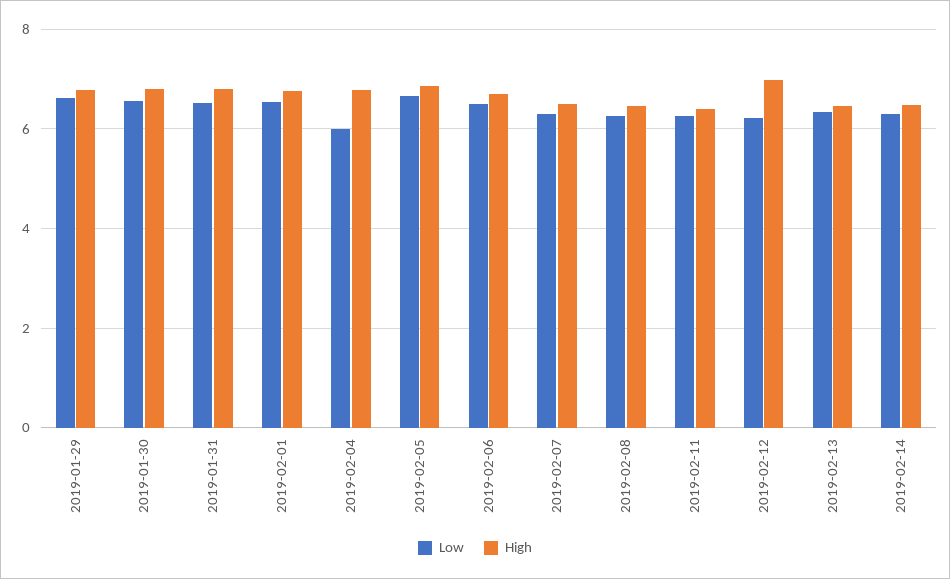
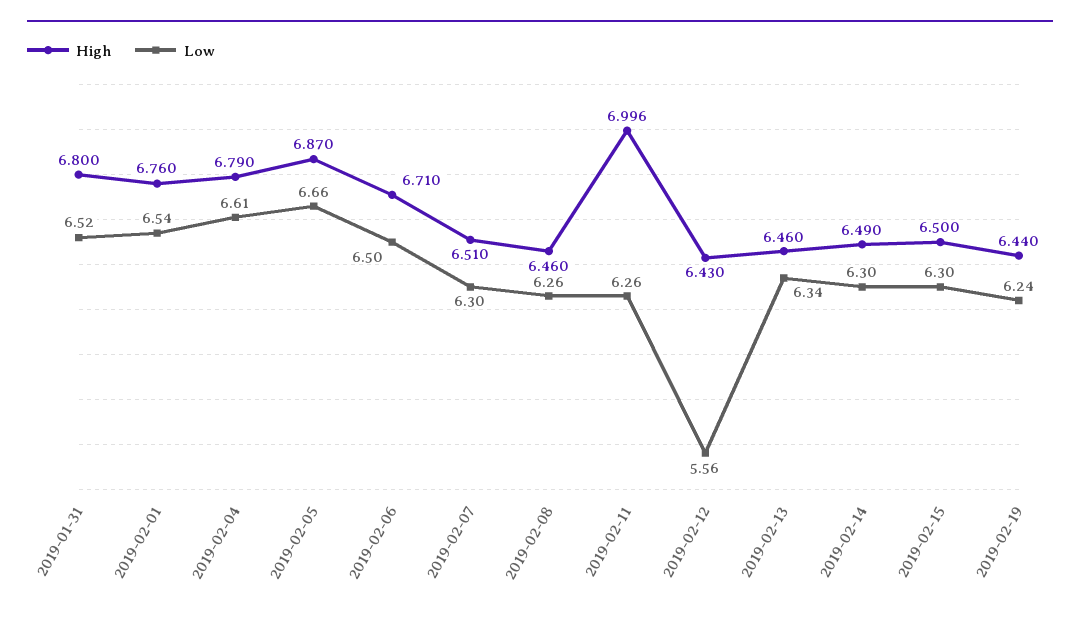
Low, 2019-01-29: 6.6 -> none
High, 2019-01-29: 6.8 -> none
Low, 2019-01-30: 6.6 -> none
High, 2019-01-30: 6.8 -> none
Low, 2019-02-04: 6 -> 6.61
High, 2019-02-11: 6.4 -> 6.996
Low, 2019-02-12: 6.2 -> 5.56
High, 2019-02-12: 7 -> 6.43
High, 2019-02-15: none -> 6.5
Low, 2019-02-15: none -> 6.3
High, 2019-02-19: none -> 6.44
Low, 2019-02-19: none -> 6.24

